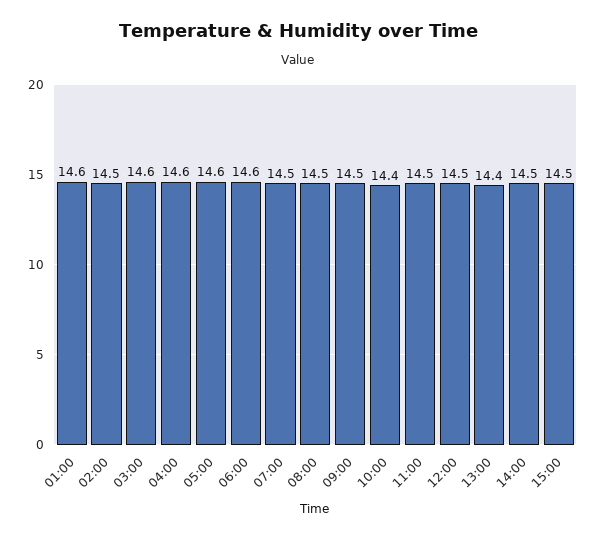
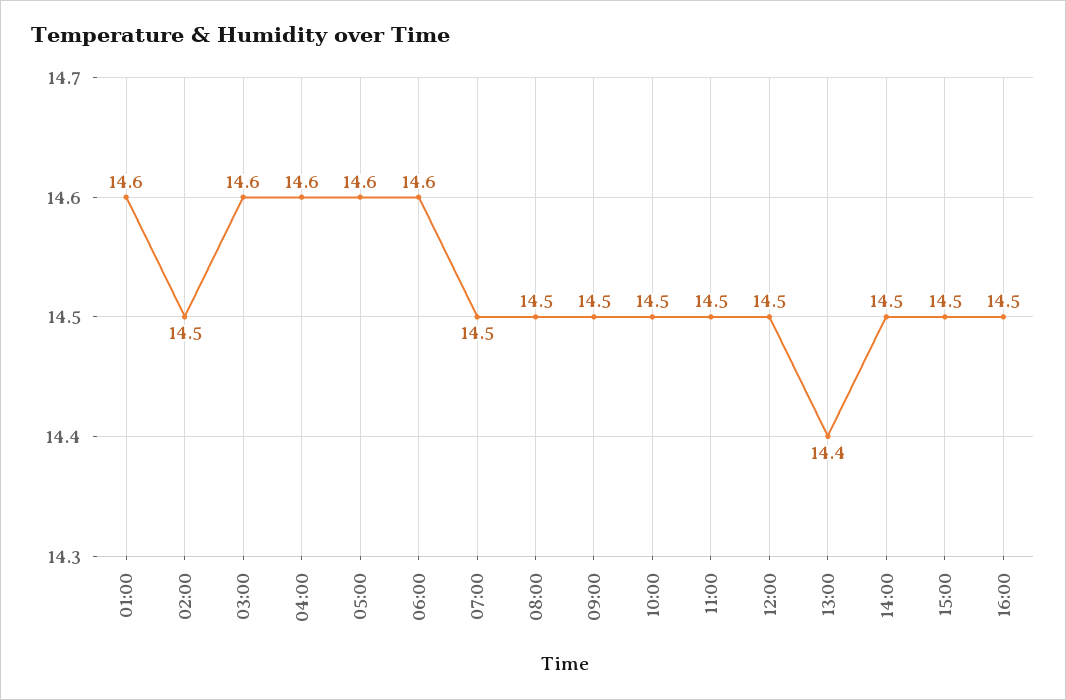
10:00: 14.4 -> 14.5
16:00: none -> 14.5

